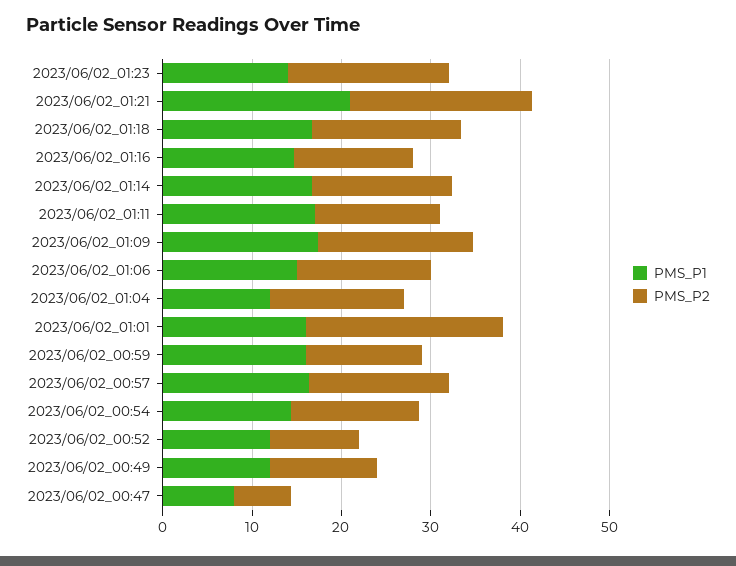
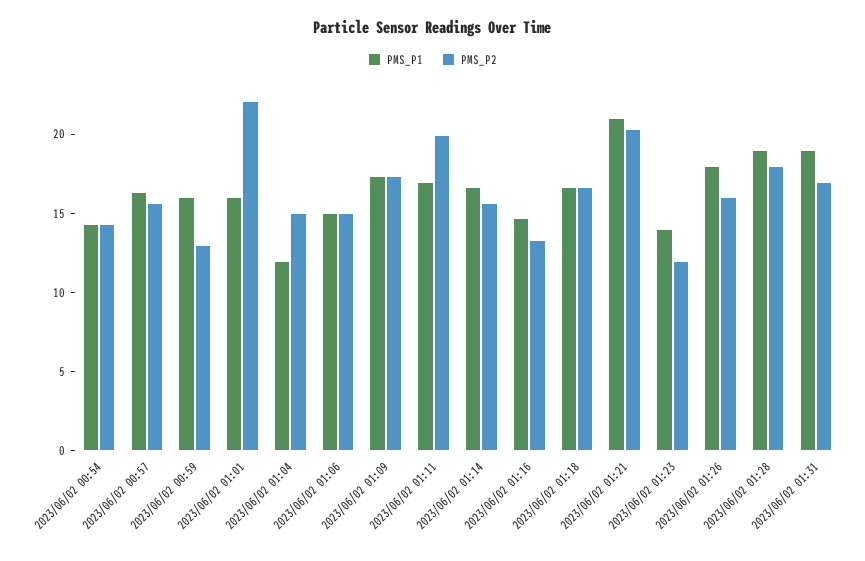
PMS_P2, 2023/06/02_01:23: 18 -> 12
PMS_P2, 2023/06/02_01:11: 14 -> 20
PMS_P1, 2023/06/02_00:52: 12 -> none
PMS_P2, 2023/06/02_00:52: 10 -> none
PMS_P1, 2023/06/02_00:49: 12 -> none
PMS_P2, 2023/06/02_00:49: 12 -> none
PMS_P1, 2023/06/02_00:47: 8 -> none
PMS_P2, 2023/06/02_00:47: 6 -> none
PMS_P1, 2023/06/02 01:26: none -> 18
PMS_P2, 2023/06/02 01:26: none -> 16
PMS_P1, 2023/06/02 01:28: none -> 19
PMS_P2, 2023/06/02 01:28: none -> 18
PMS_P1, 2023/06/02 01:31: none -> 19
PMS_P2, 2023/06/02 01:31: none -> 17

